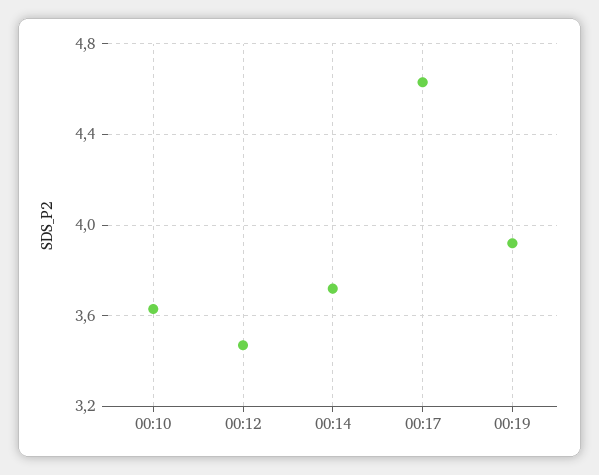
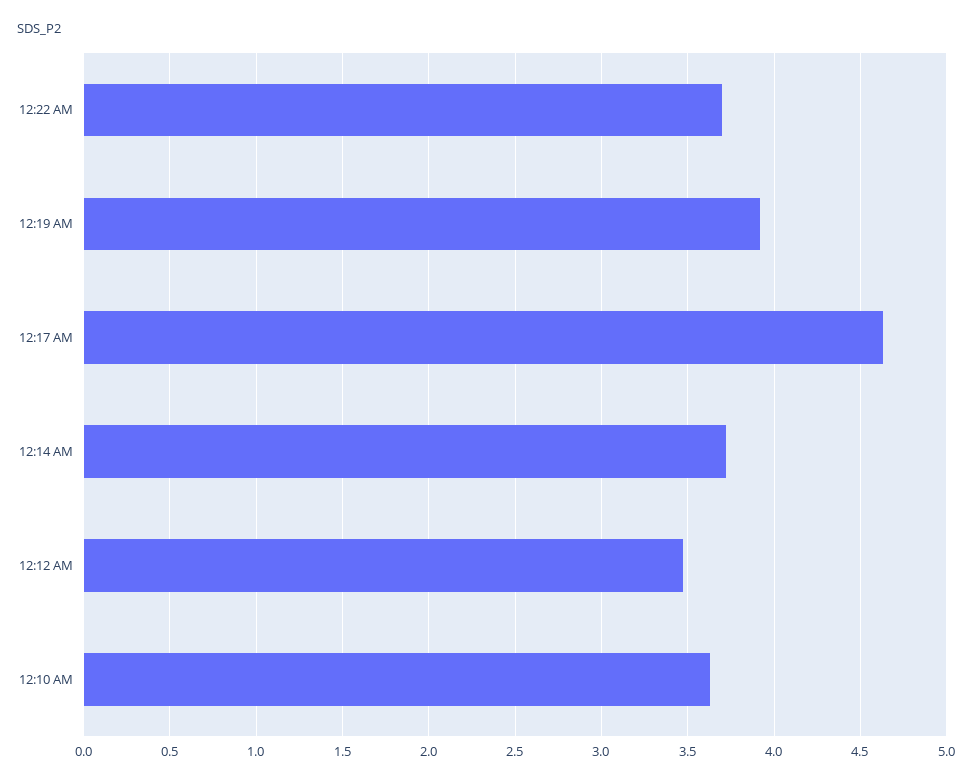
12:22 AM: none -> 3.7

